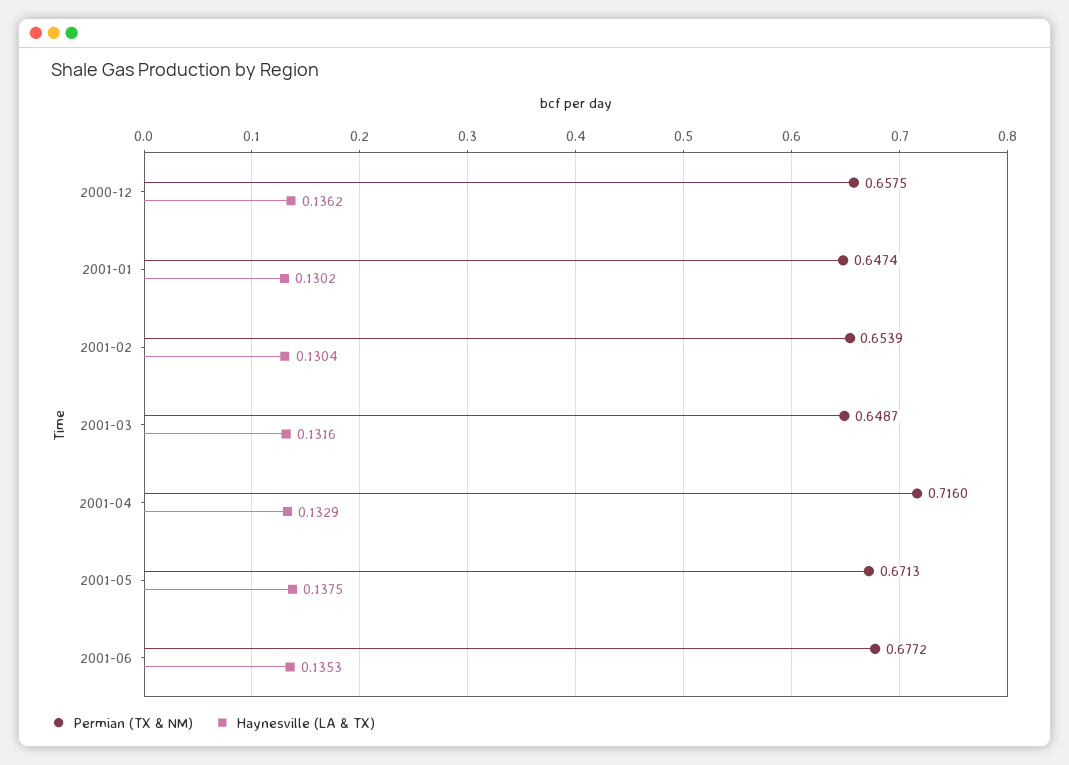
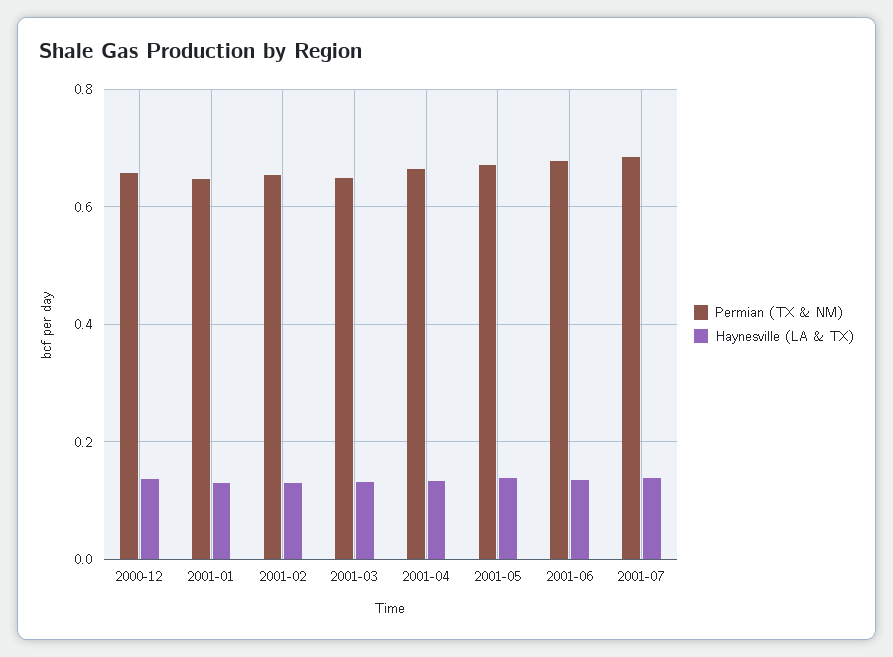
Permian (TX & NM), 2001-04: 0.716 -> 0.66
Permian (TX & NM), 2001-07: none -> 0.68
Haynesville (LA & TX), 2001-07: none -> 0.14

